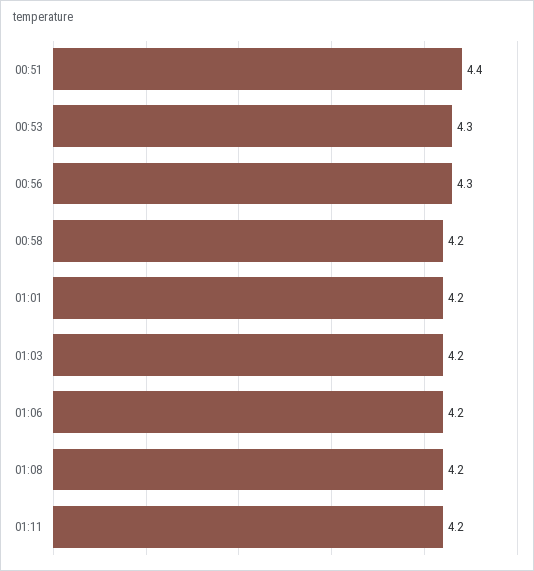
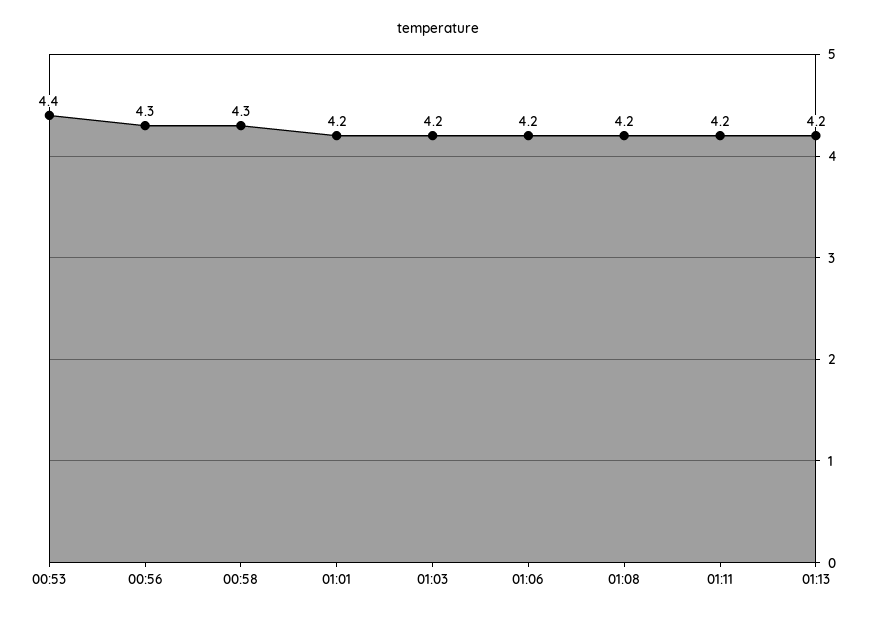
00:51: 4.4 -> none
00:53: 4.3 -> 4.4
00:58: 4.2 -> 4.3
01:13: none -> 4.2

